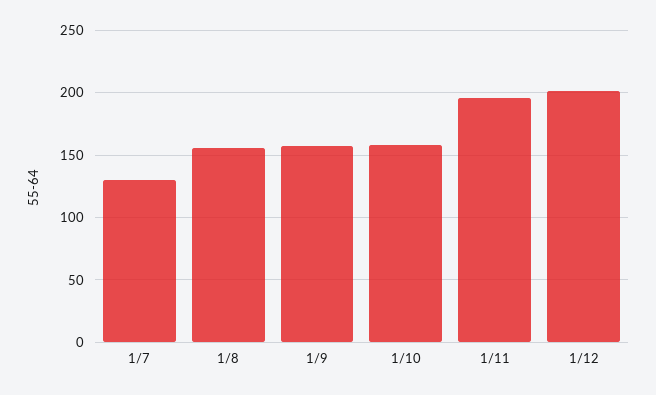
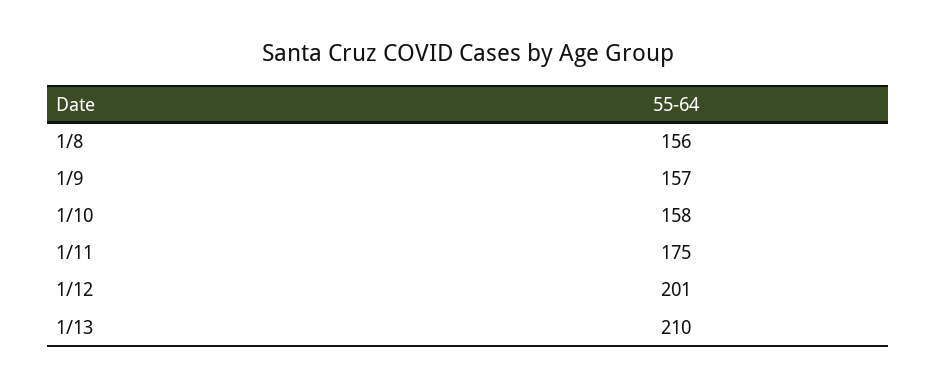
1/7: 130 -> none
1/11: 195 -> 175
1/13: none -> 210

